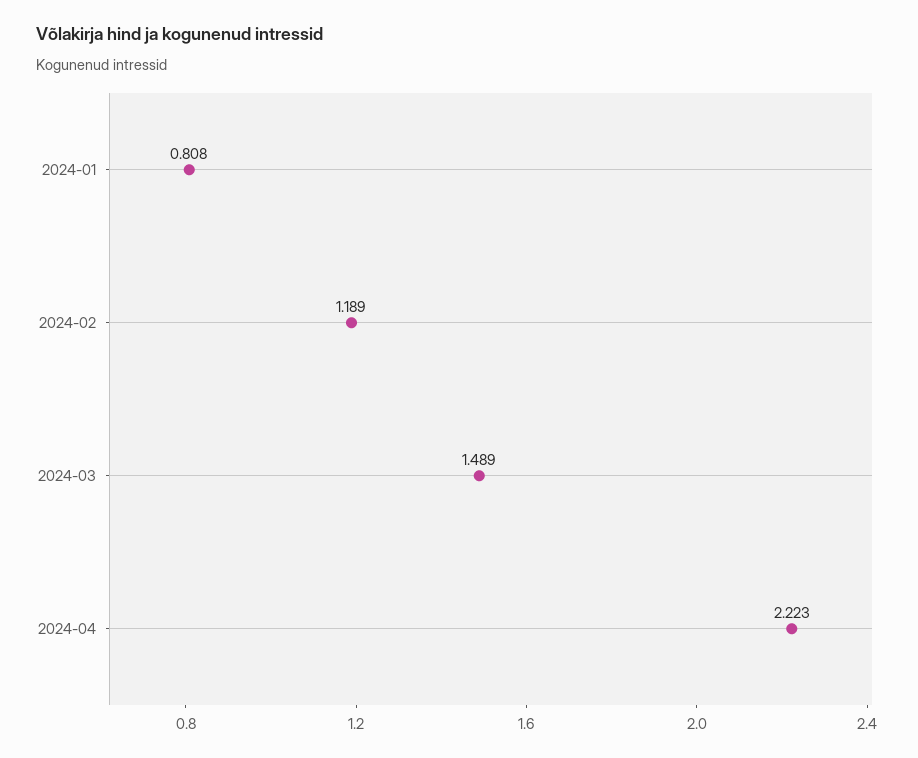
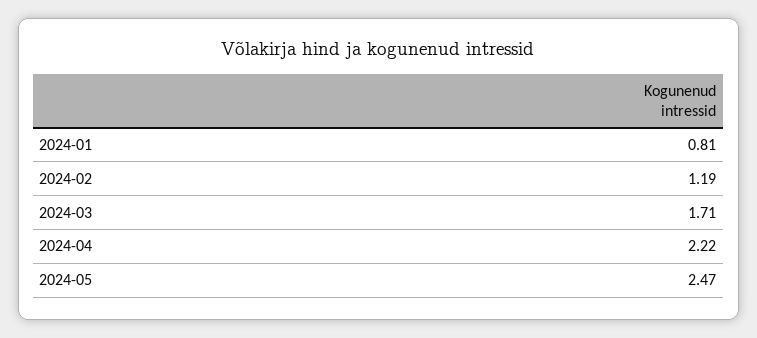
2024-03: 1.489 -> 1.71
2024-05: none -> 2.47

